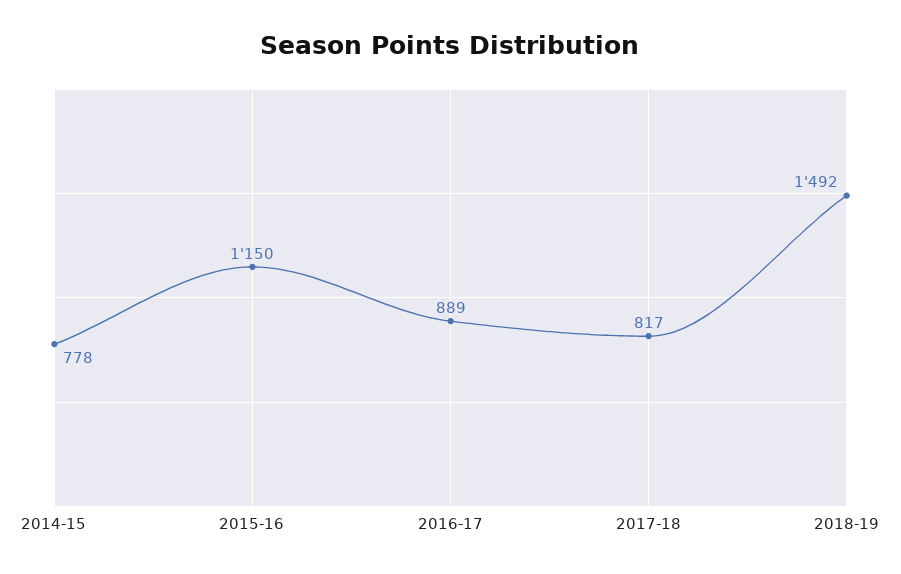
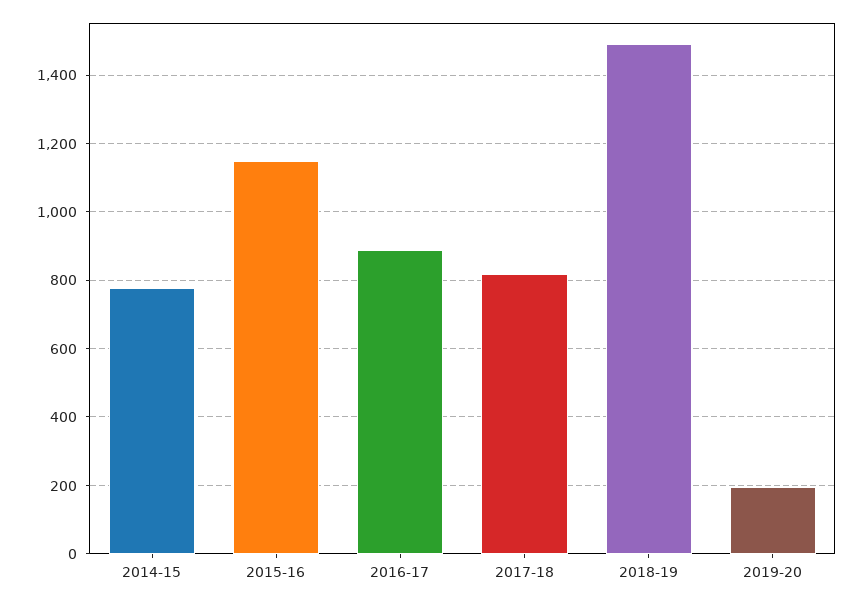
2019-20: none -> 200

